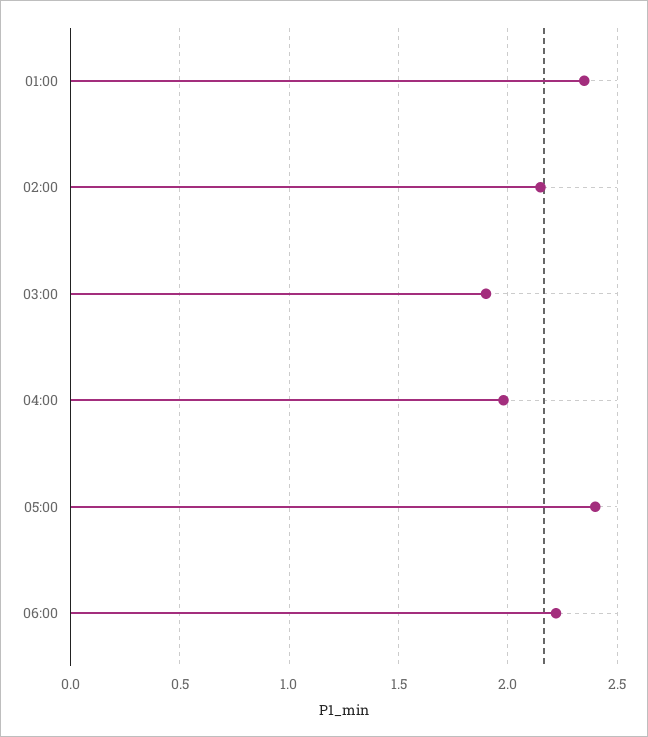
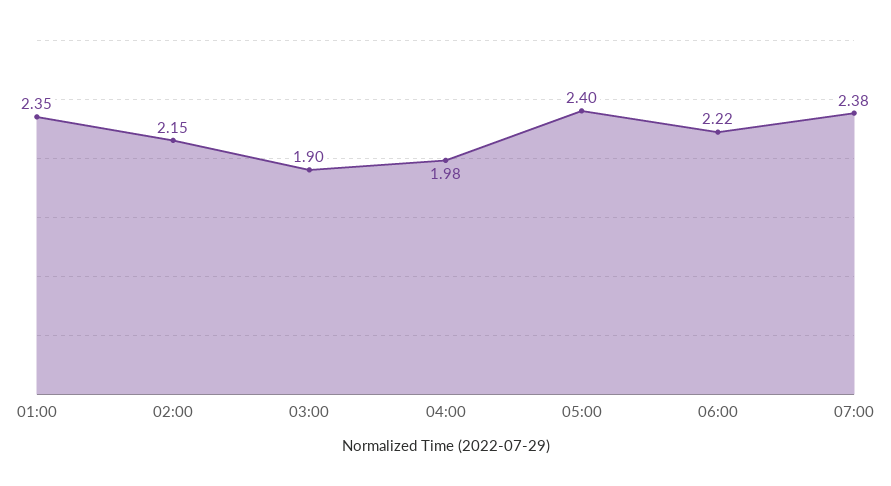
07:00: none -> 2.38

